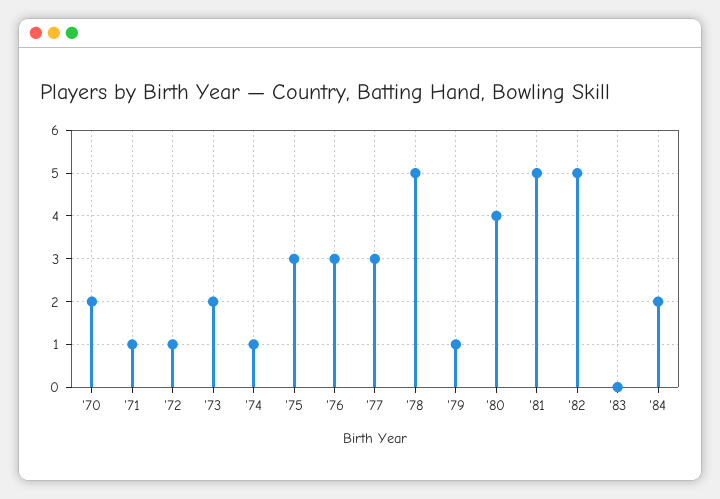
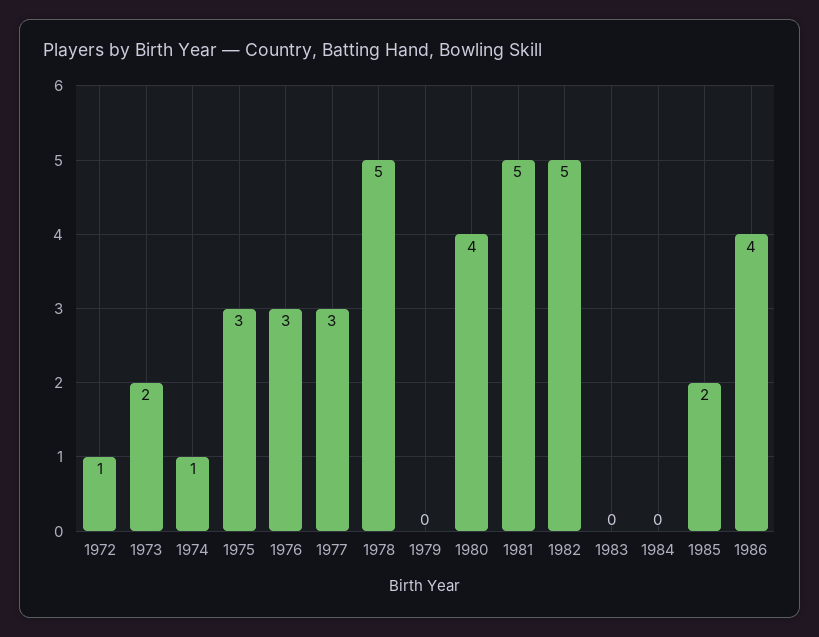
'70: 2 -> none
'71: 1 -> none
'79: 1 -> 0
'84: 2 -> 0
1985: none -> 2
1986: none -> 4

